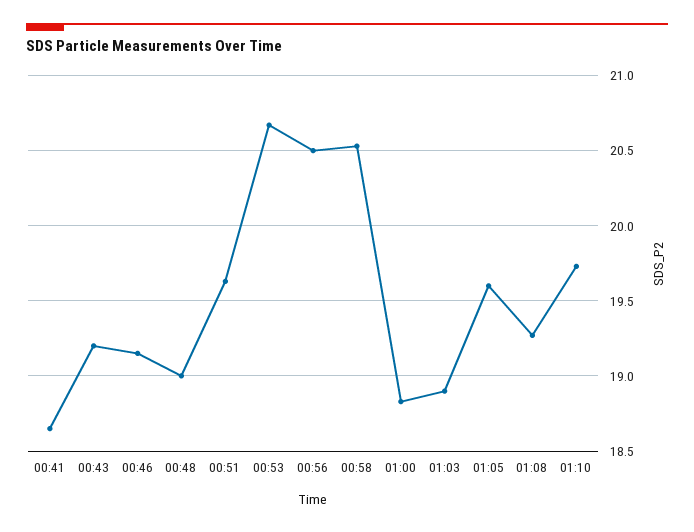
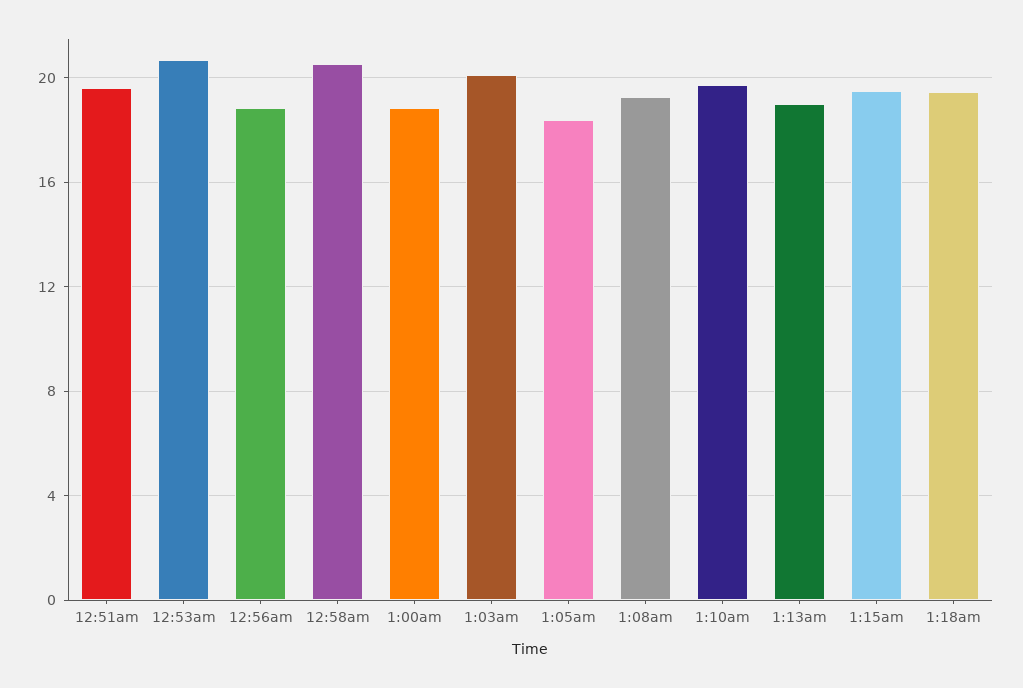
00:41: 18.65 -> none
00:43: 19.2 -> none
00:46: 19.15 -> none
00:48: 19 -> none
00:56: 20.5 -> 19
01:03: 18.9 -> 20
01:05: 19.6 -> 18.5
1:13am: none -> 19
1:15am: none -> 19.5
1:18am: none -> 19.5

